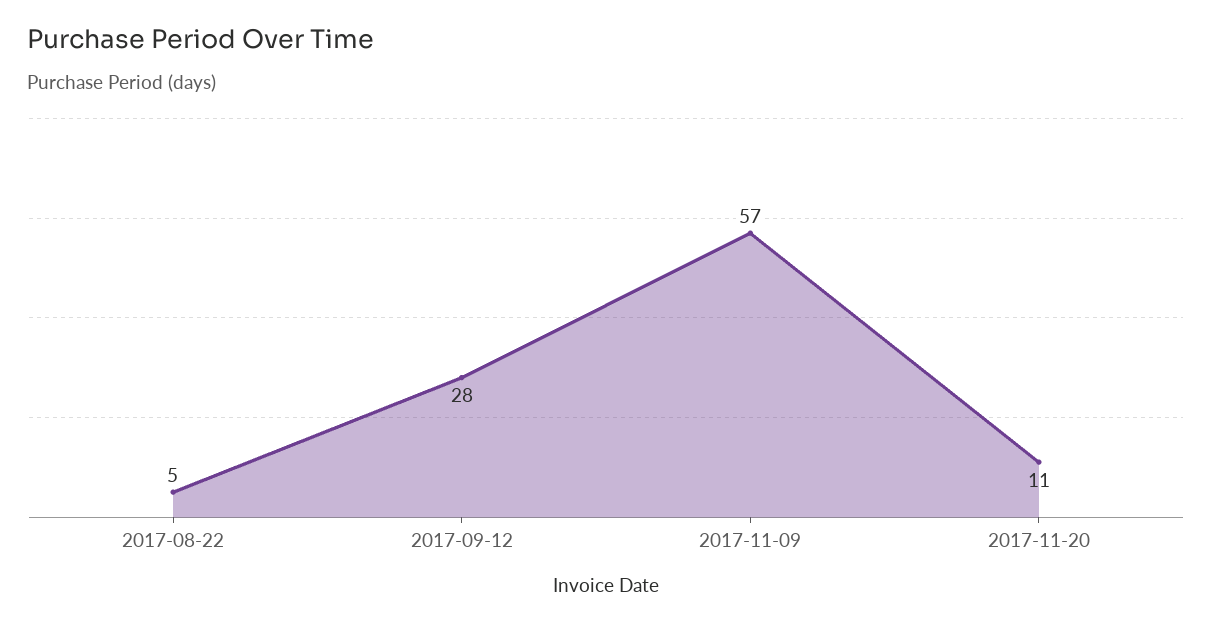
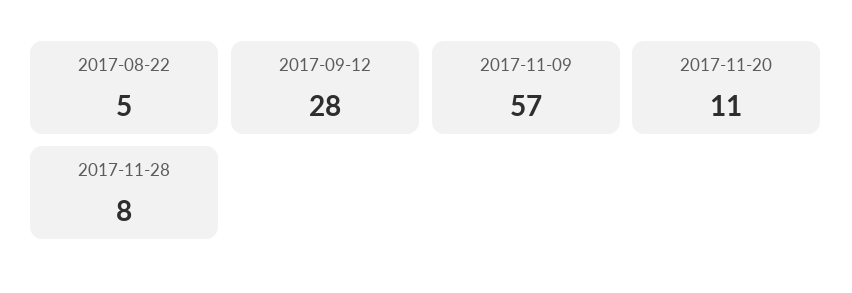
2017-11-28: none -> 8

